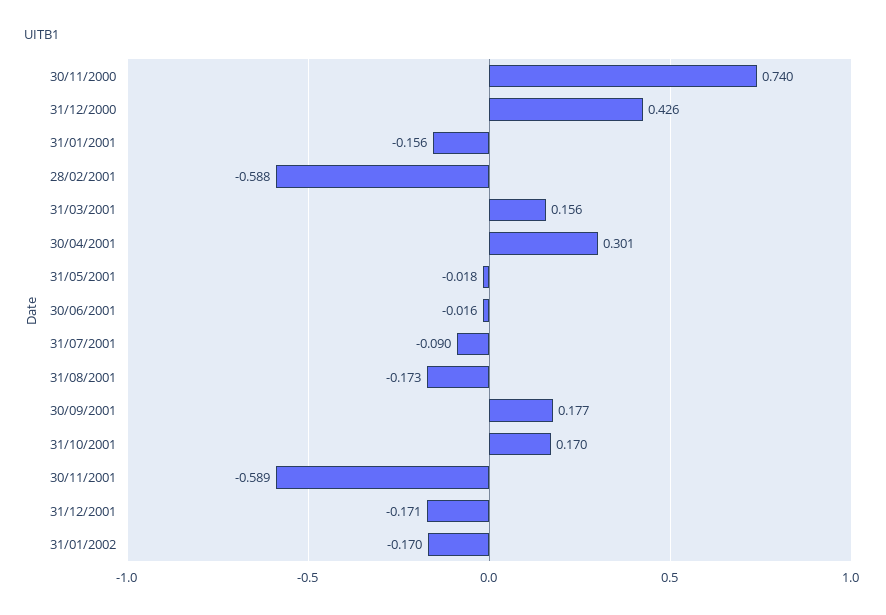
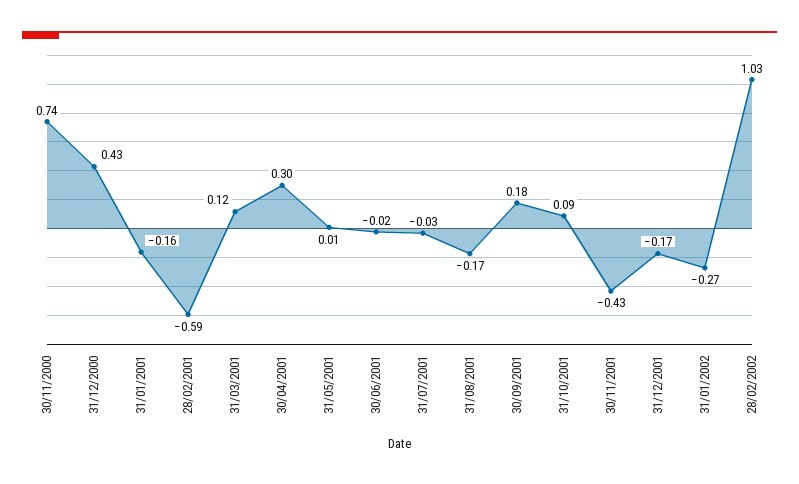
31/03/2001: 0.156 -> 0.12
31/05/2001: -0.018 -> 0.01
31/07/2001: -0.09 -> -0.03
31/10/2001: 0.17 -> 0.09
30/11/2001: -0.589 -> -0.43
31/01/2002: -0.17 -> -0.27
28/02/2002: none -> 1.03

